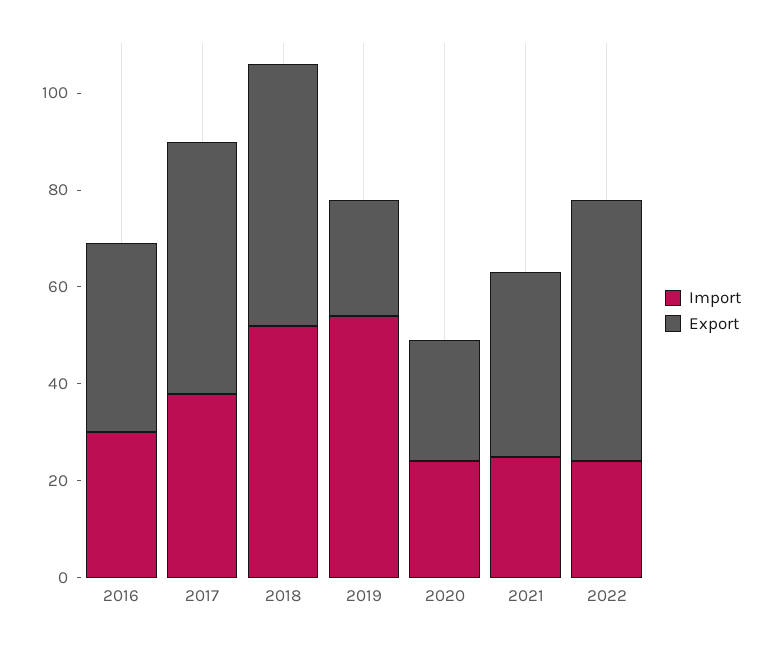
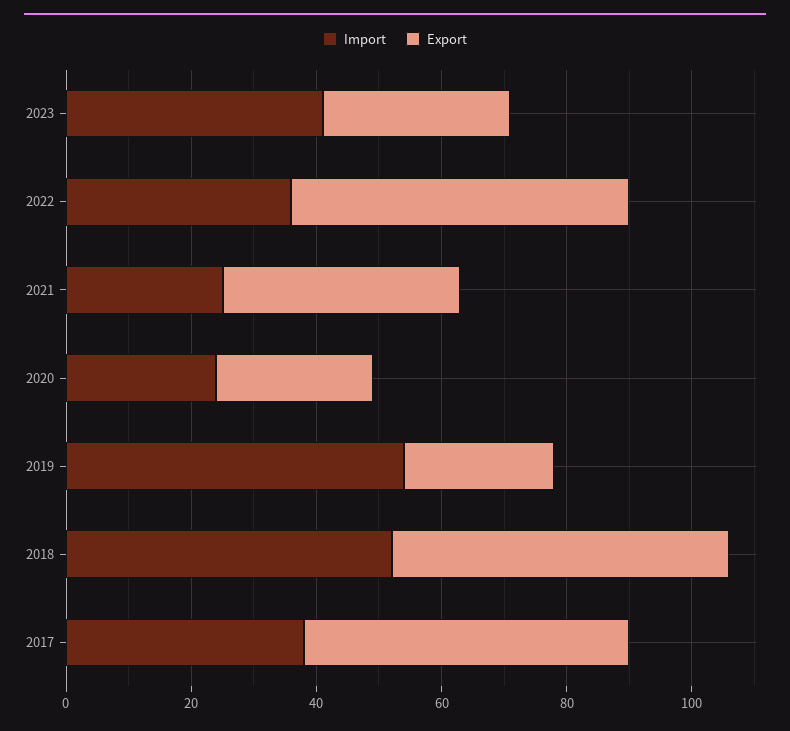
Import, 2016: 30 -> none
Export, 2016: 40 -> none
Import, 2022: 25 -> 35
Import, 2023: none -> 40
Export, 2023: none -> 30

